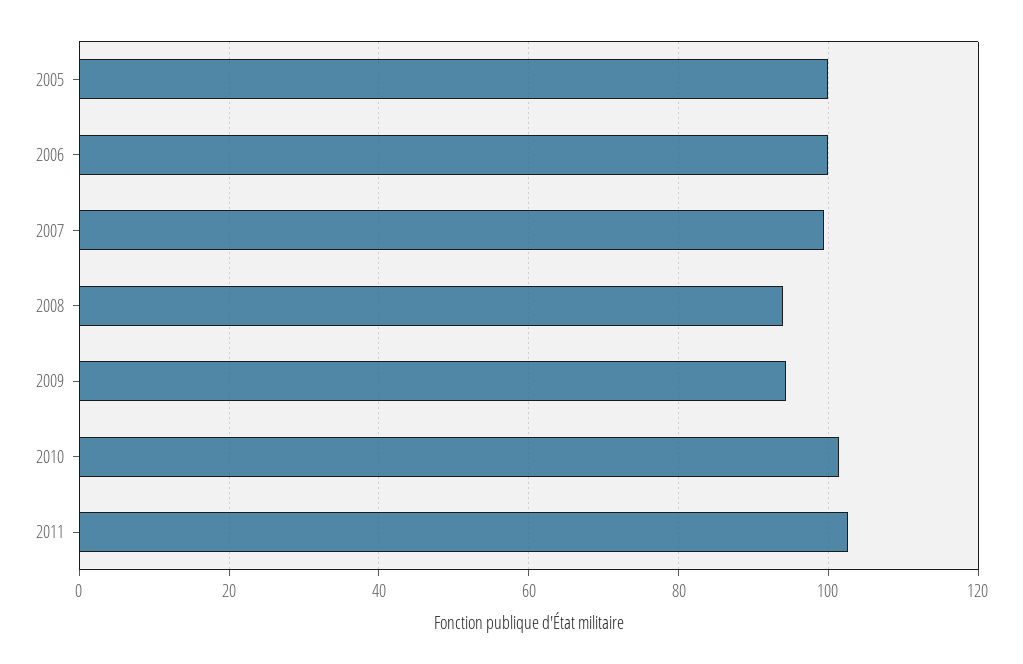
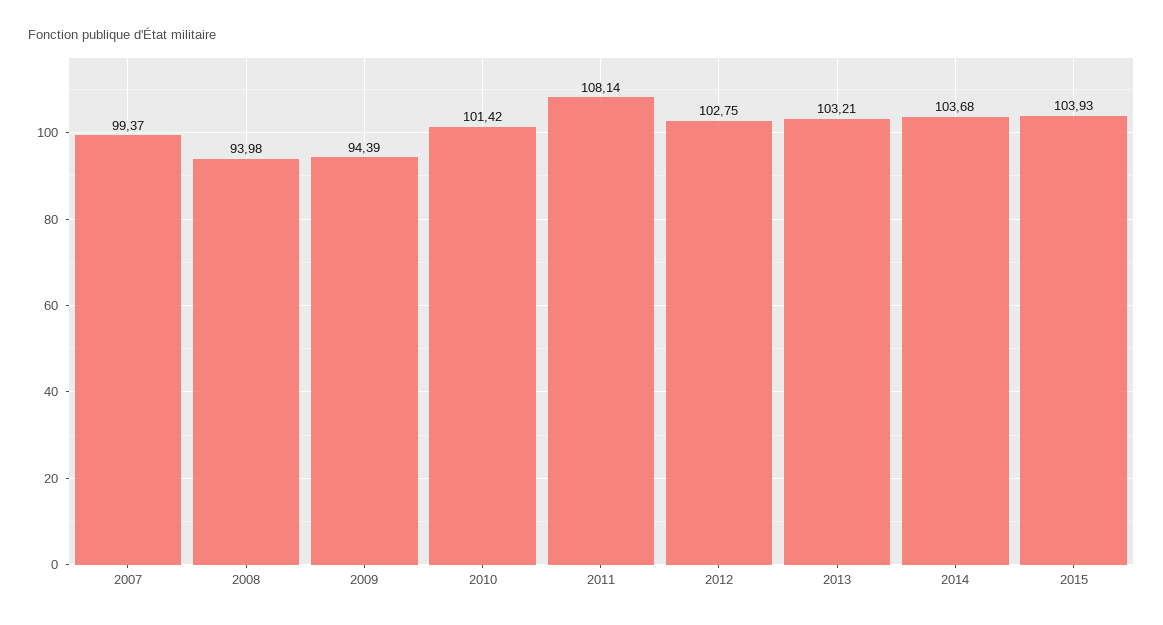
2005: 100 -> none
2006: 100 -> none
2011: 102 -> 108.14
2012: none -> 102.75
2013: none -> 103.21
2014: none -> 103.68
2015: none -> 103.93

